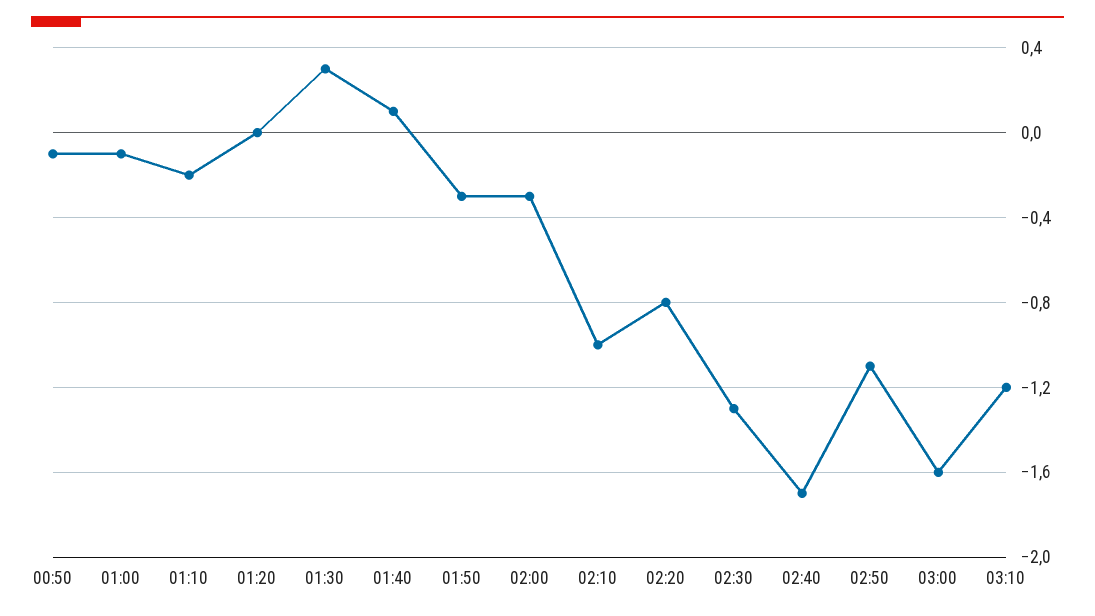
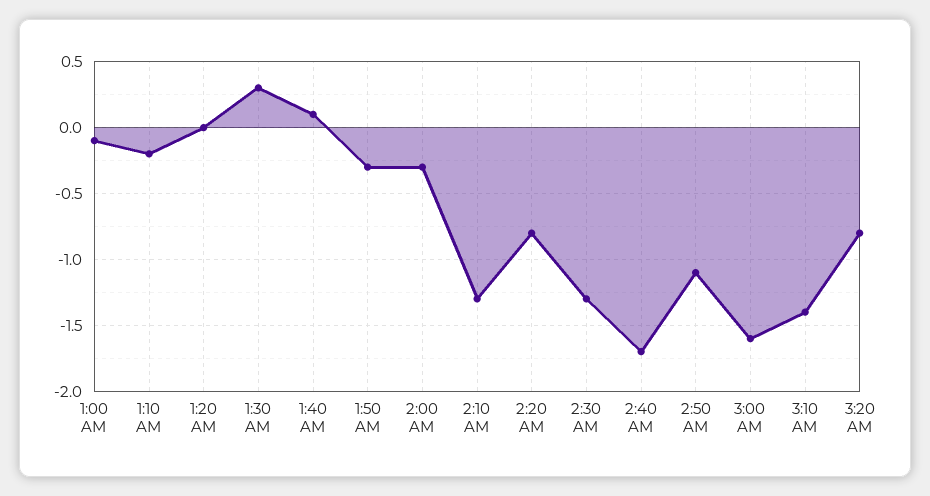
00:50: -0.1 -> none
02:10: -1 -> -1.3
03:10: -1.2 -> -1.4
3:20 AM: none -> -0.8

